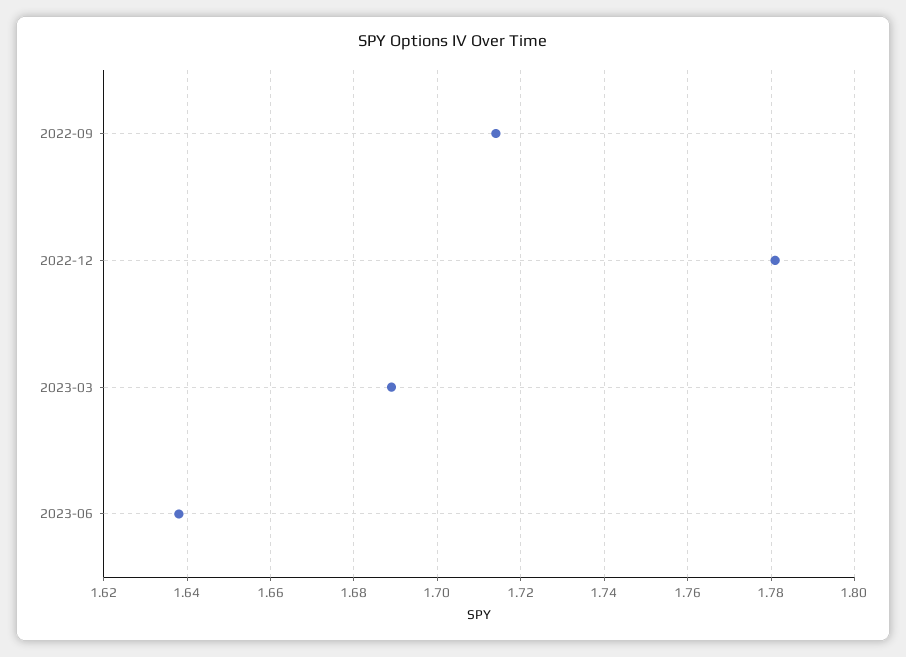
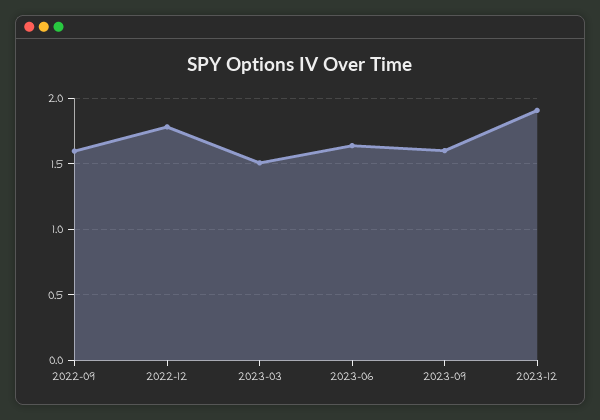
2022-09: 1.715 -> 1.6
2023-03: 1.69 -> 1.5
2023-09: none -> 1.6
2023-12: none -> 1.9

